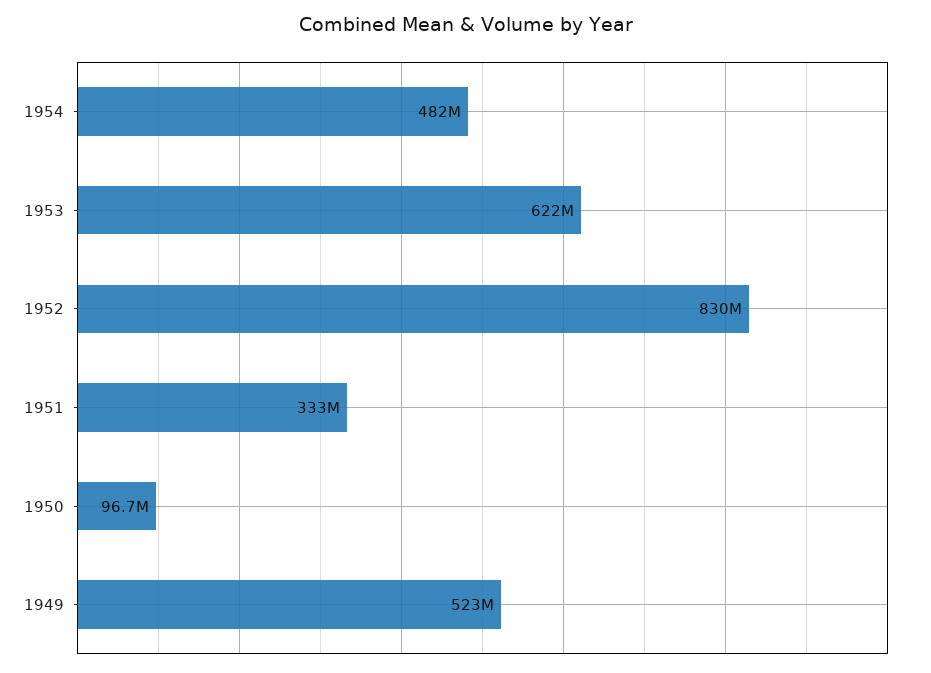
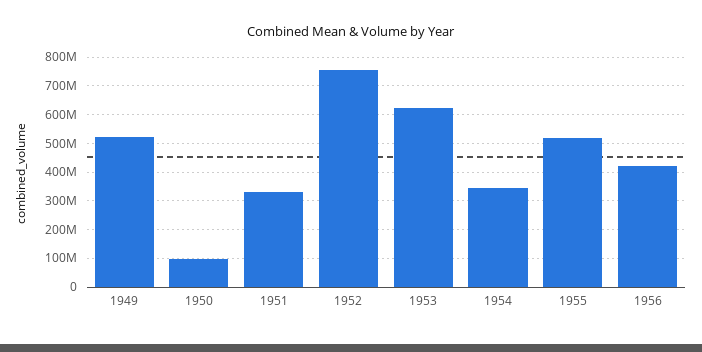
1954: 482000000 -> 350000000
1952: 830000000 -> 750000000
1955: none -> 525000000
1956: none -> 425000000

